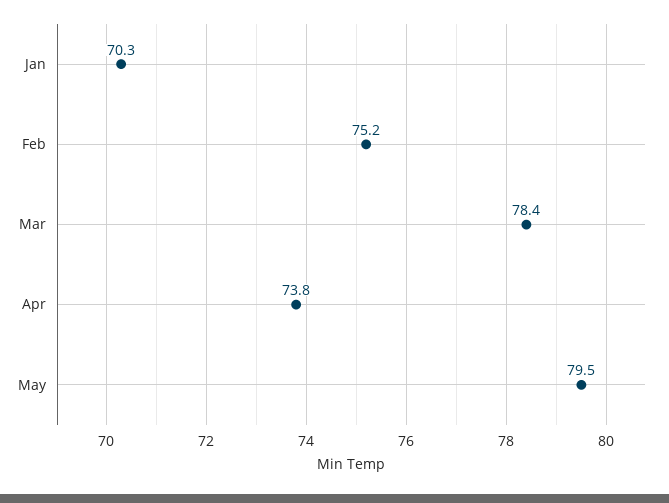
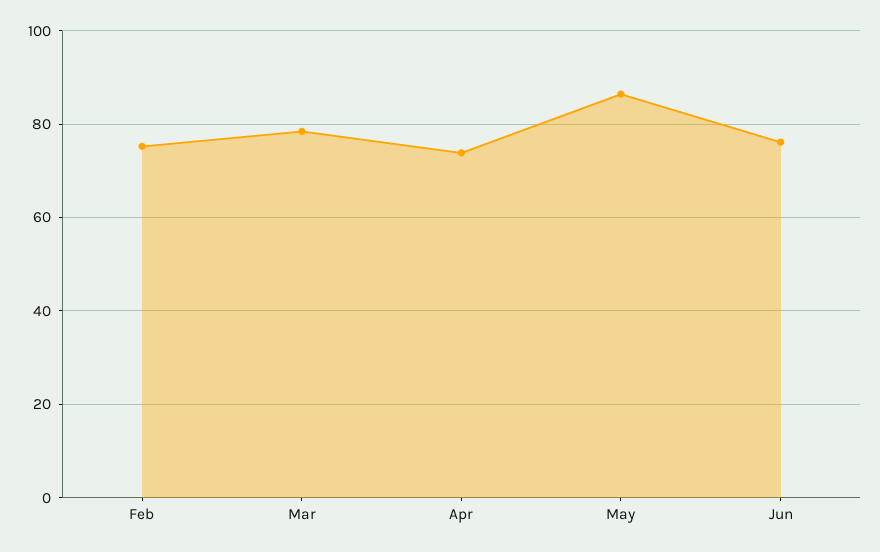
Jan: 70.3 -> none
May: 79.5 -> 86
Jun: none -> 76

